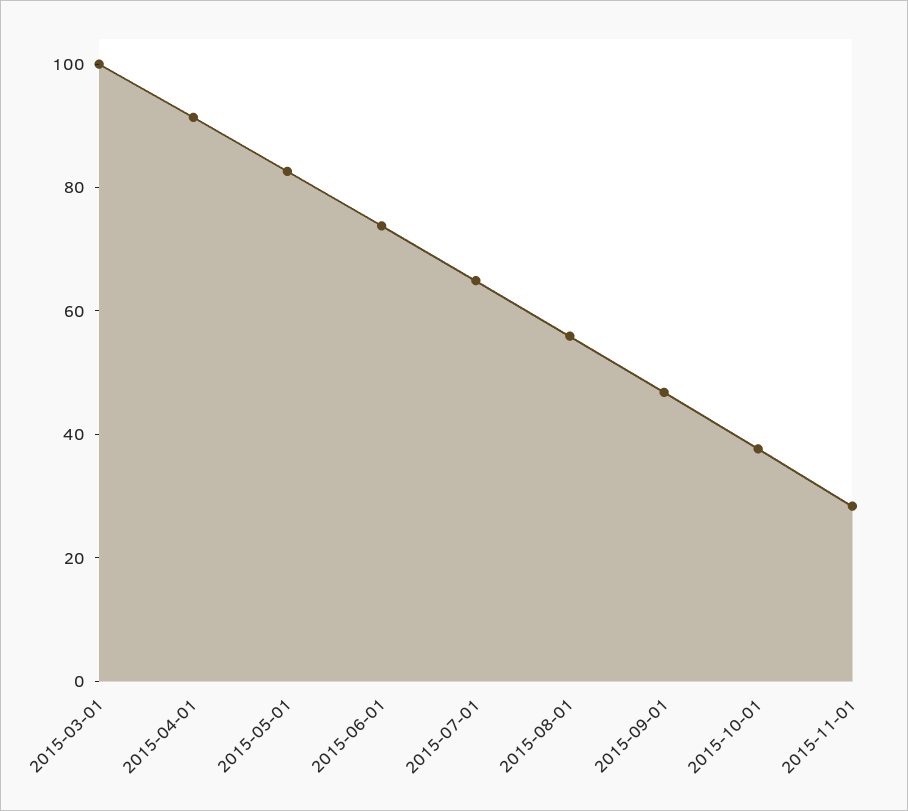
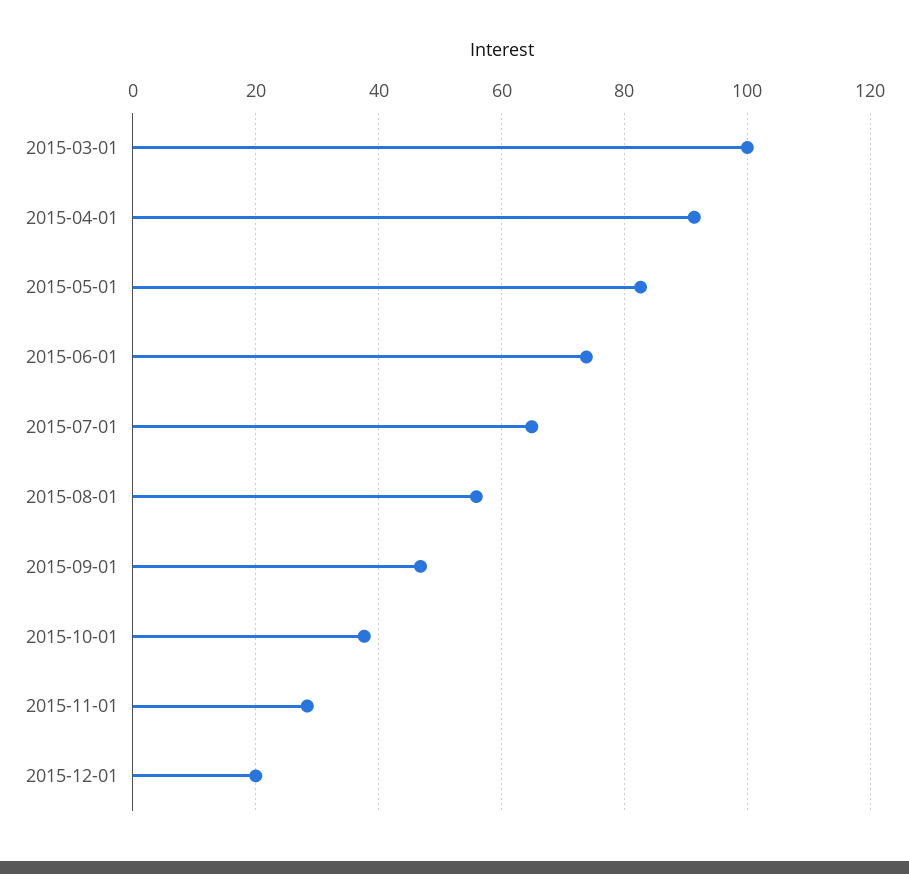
2015-12-01: none -> 20

